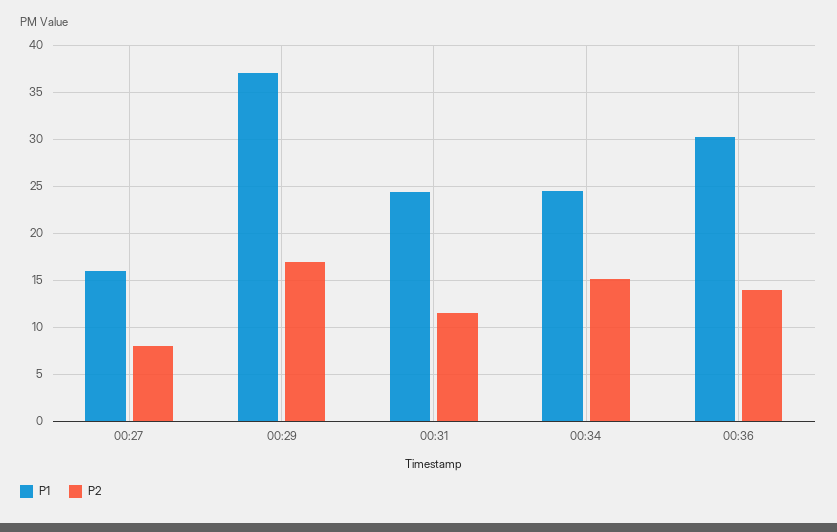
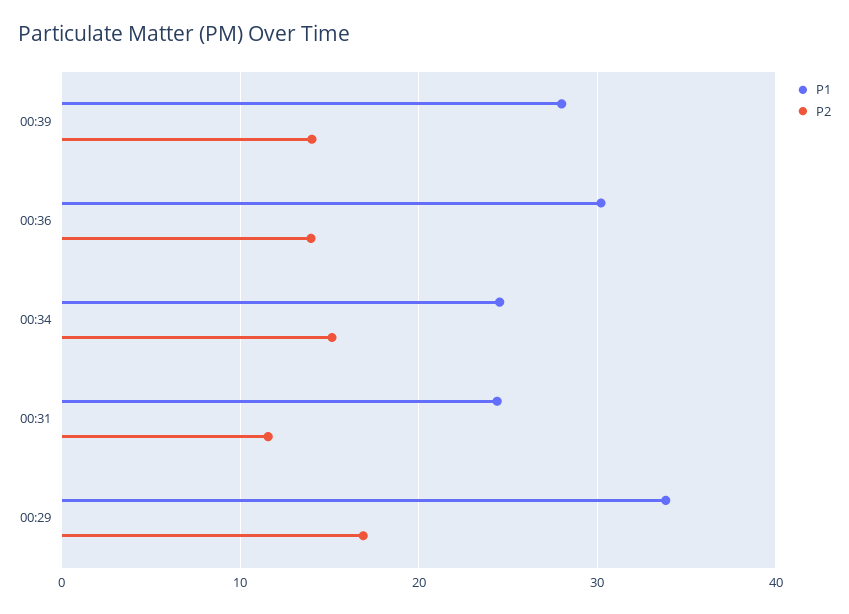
P1, 00:27: 16 -> none
P2, 00:27: 8 -> none
P1, 00:29: 37 -> 34
P1, 00:39: none -> 28
P2, 00:39: none -> 14

